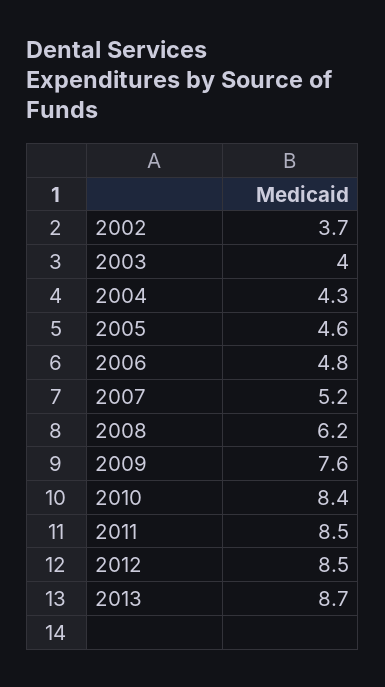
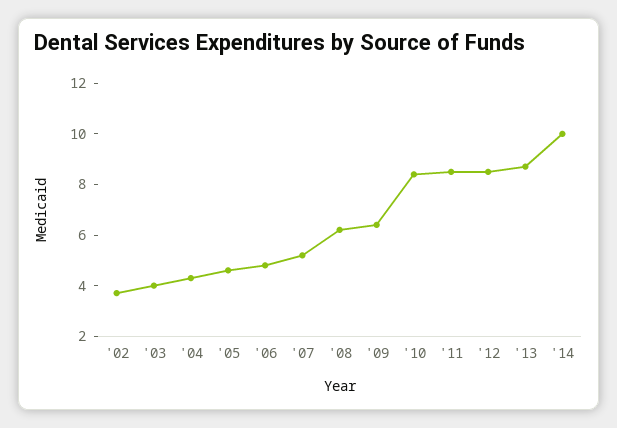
2009: 7.6 -> 6.5
'14: none -> 10

